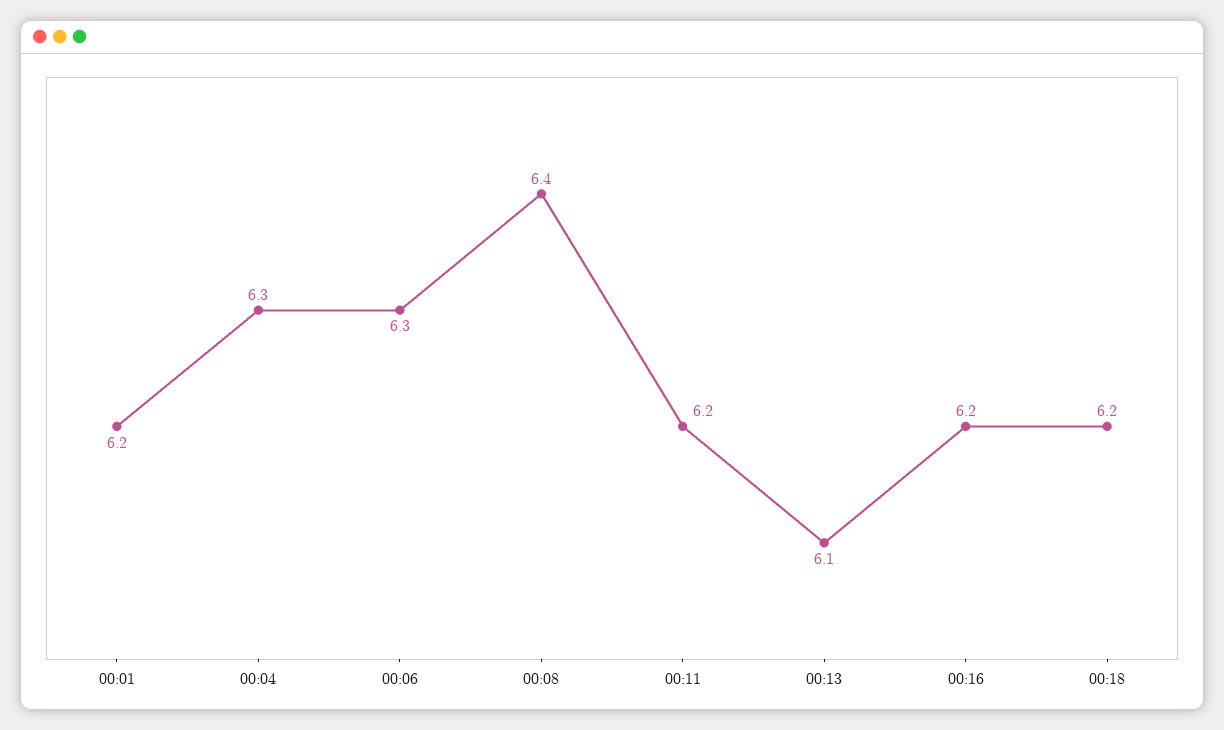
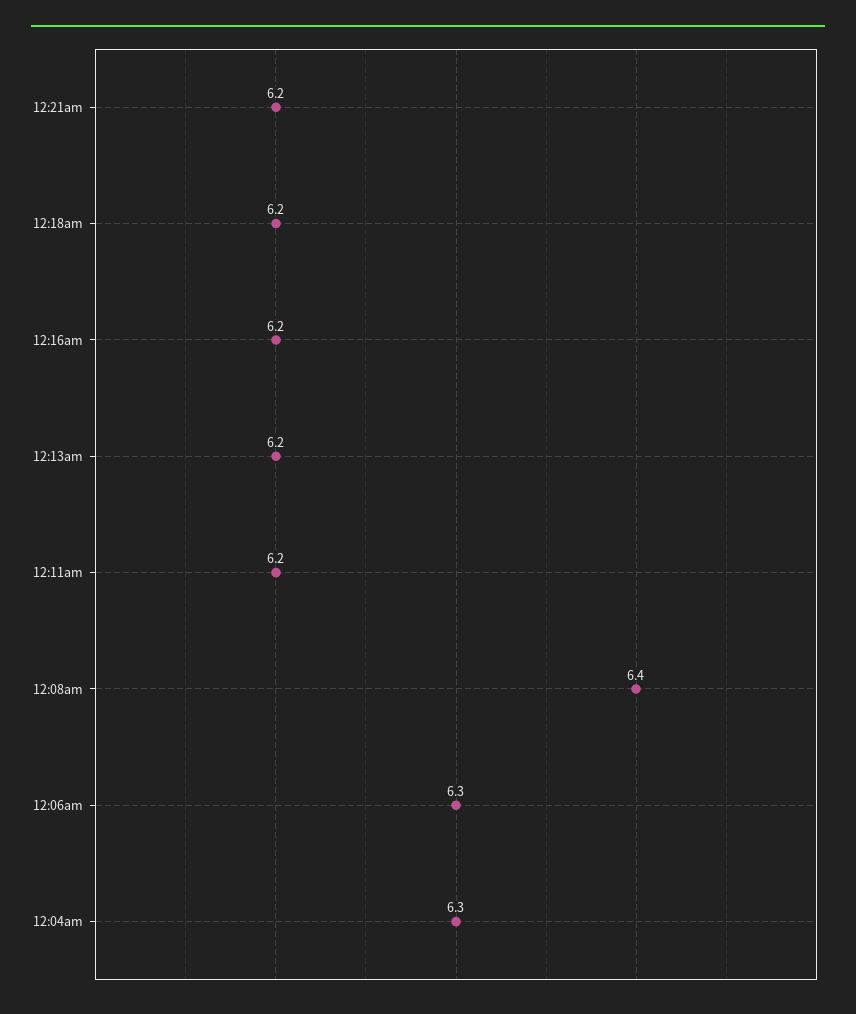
00:01: 6.2 -> none
00:13: 6.1 -> 6.2
12:21am: none -> 6.2

